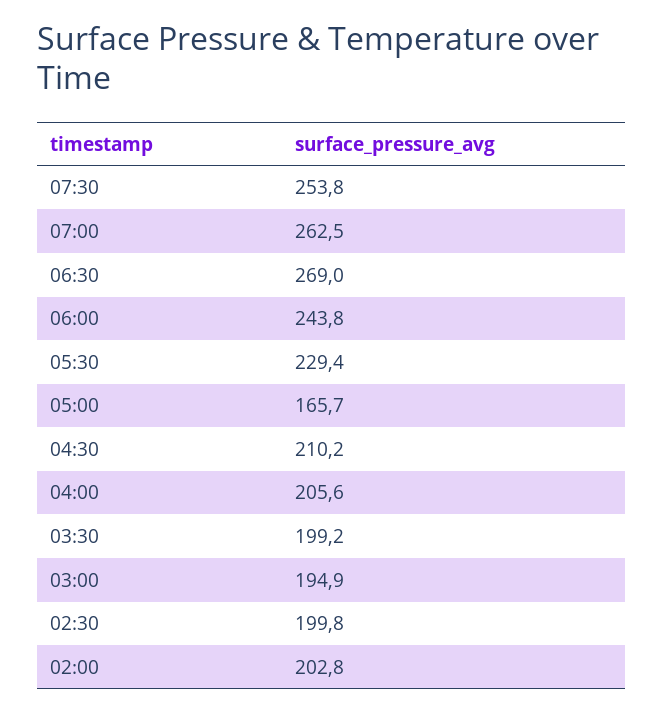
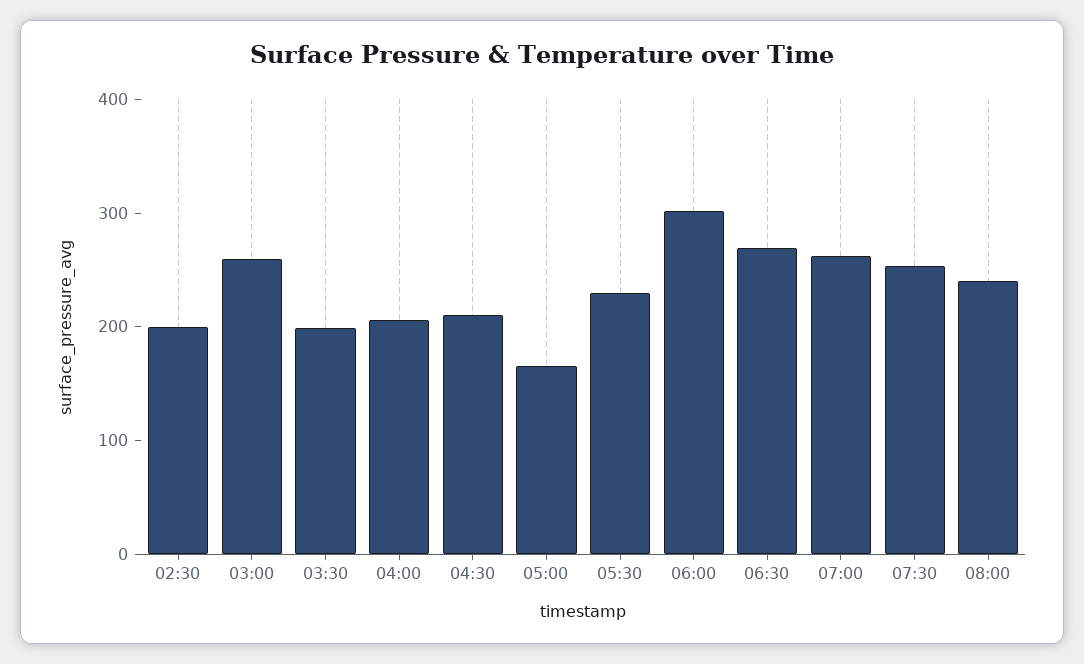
06:00: 243.8 -> 300
03:00: 194.9 -> 260
02:00: 202.8 -> none
08:00: none -> 240

